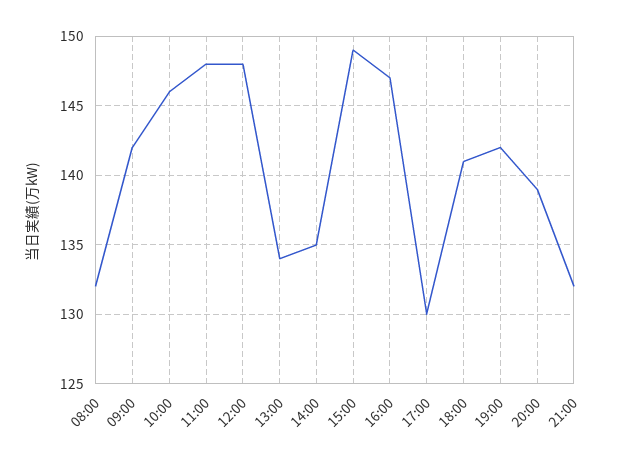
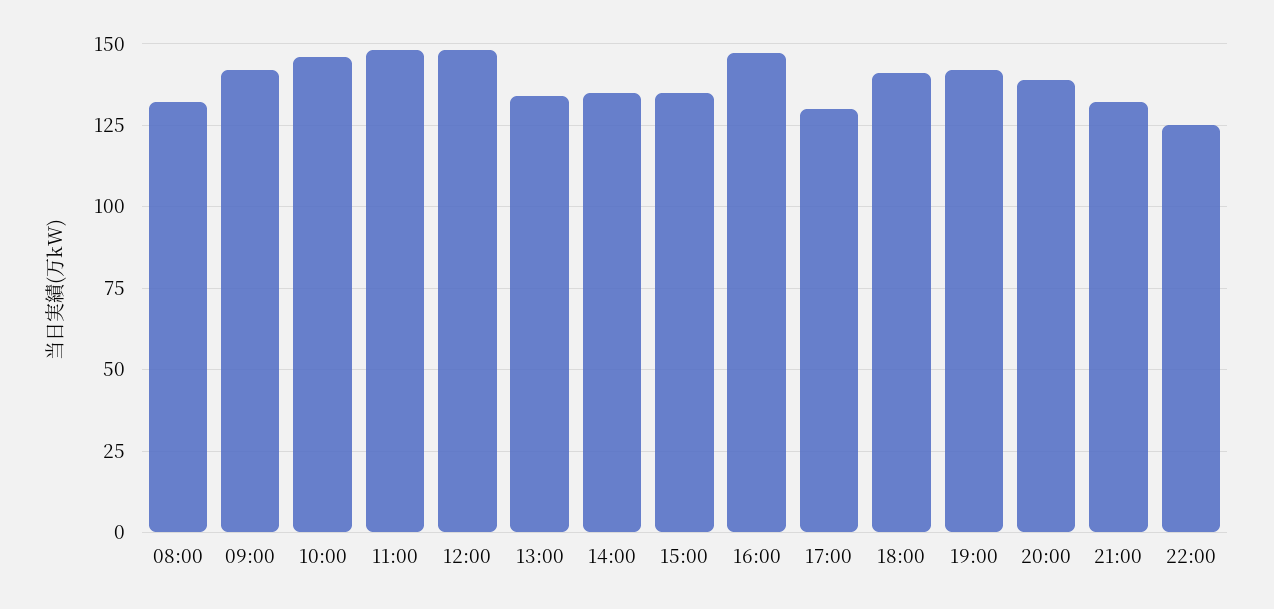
15:00: 149 -> 135
22:00: none -> 125

